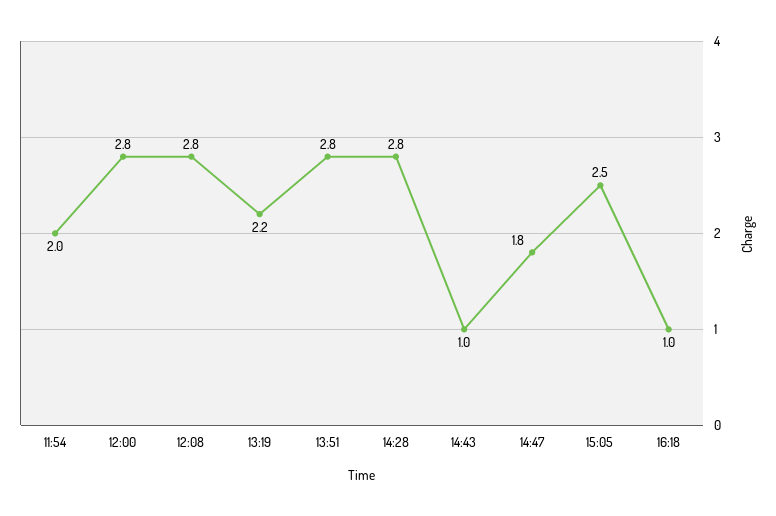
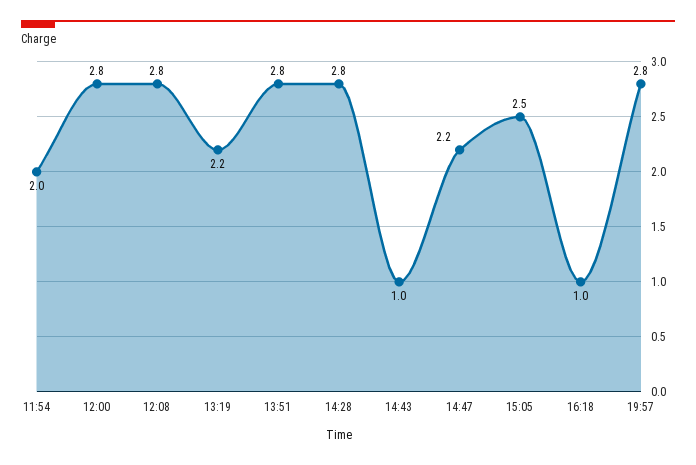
14:47: 1.8 -> 2.2
19:57: none -> 2.8

